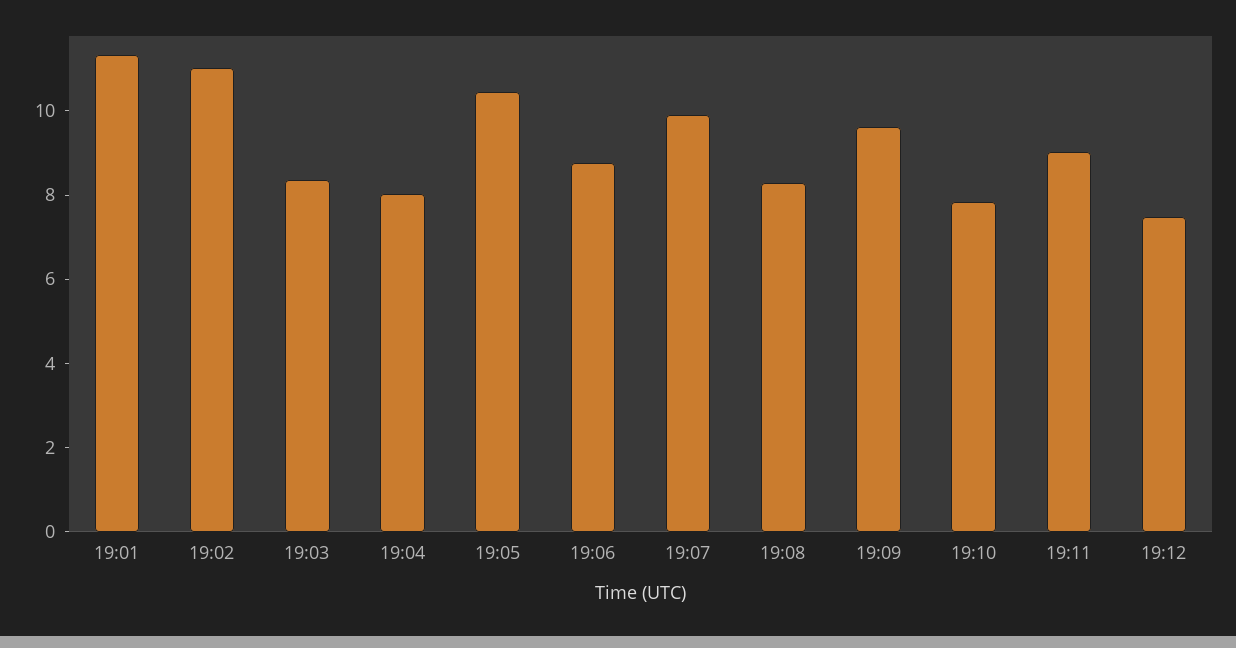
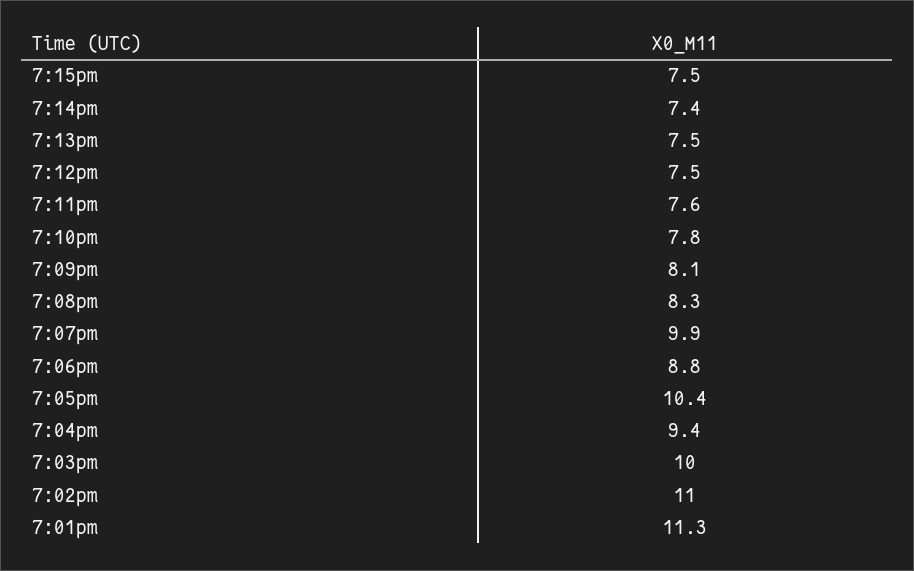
19:03: 8.5 -> 10
19:04: 8 -> 9.4
19:09: 9.5 -> 8.1
19:11: 9 -> 7.6
7:15pm: none -> 7.5
7:14pm: none -> 7.4
7:13pm: none -> 7.5

